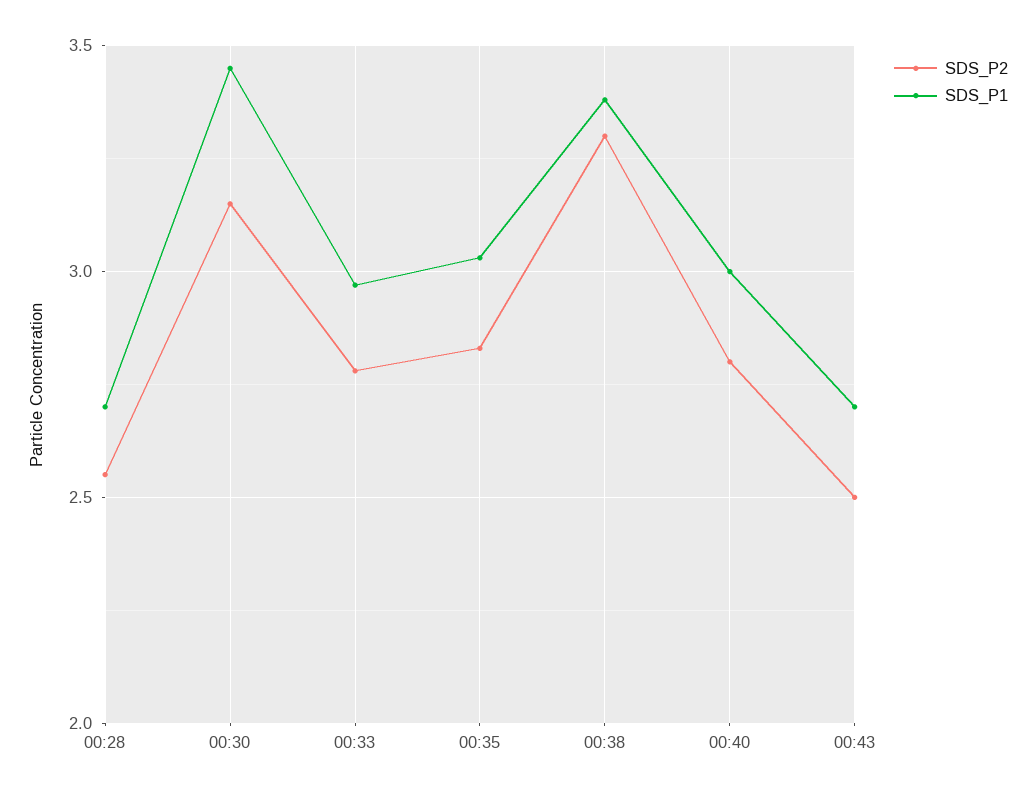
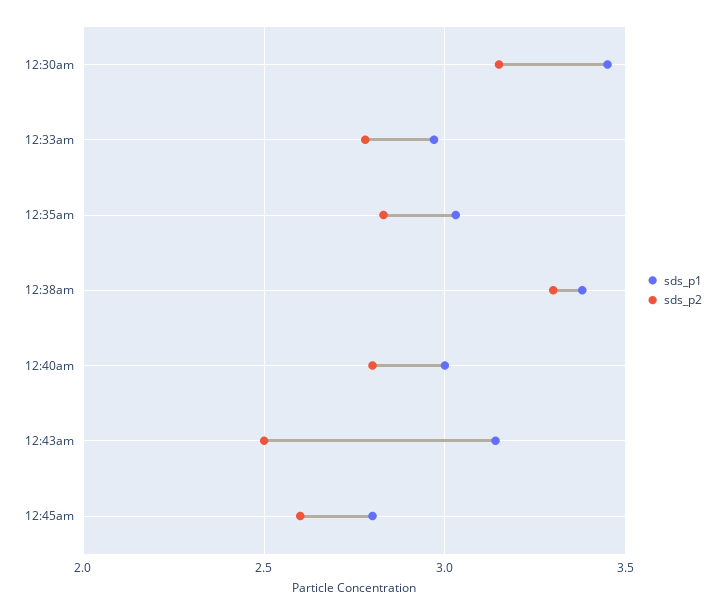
SDS_P2, 00:28: 2.55 -> none
SDS_P1, 00:28: 2.7 -> none
SDS_P1, 00:43: 2.7 -> 3.15
SDS_P1, 12:45am: none -> 2.8
SDS_P2, 12:45am: none -> 2.6

